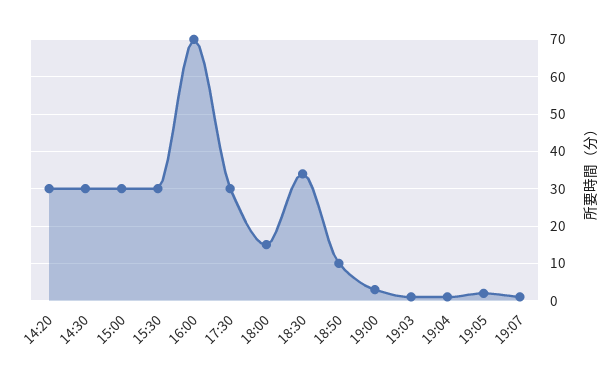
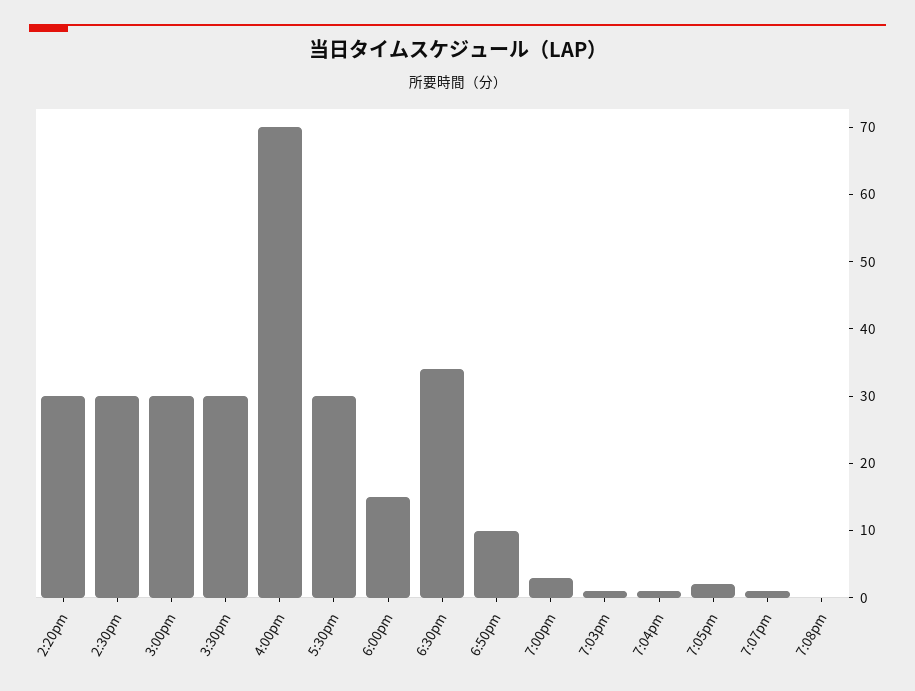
7:08pm: none -> 0

